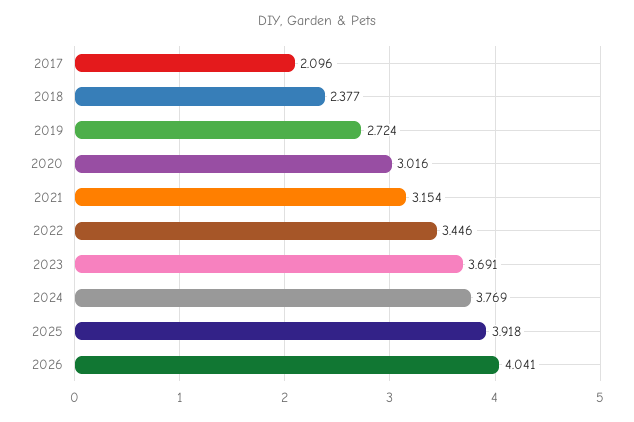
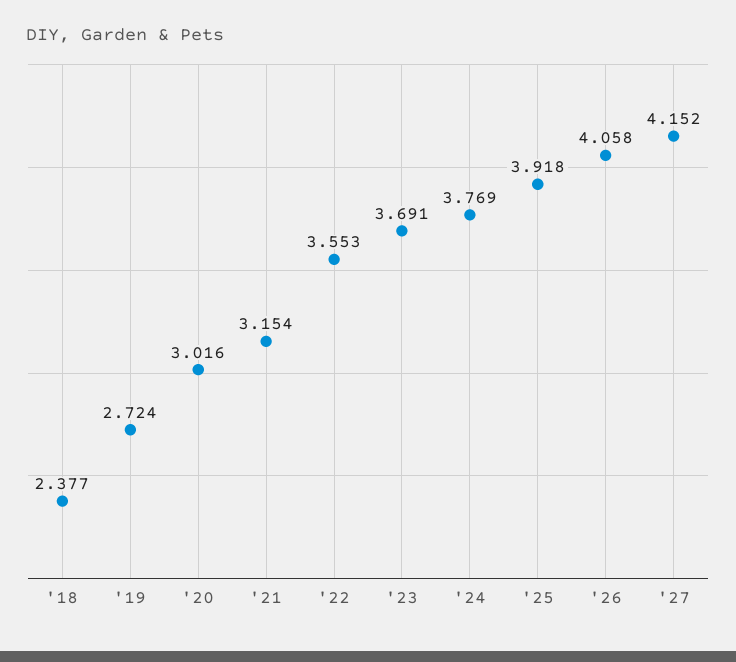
2017: 2.096 -> none
2022: 3.446 -> 3.553
2026: 4.041 -> 4.058
'27: none -> 4.152

